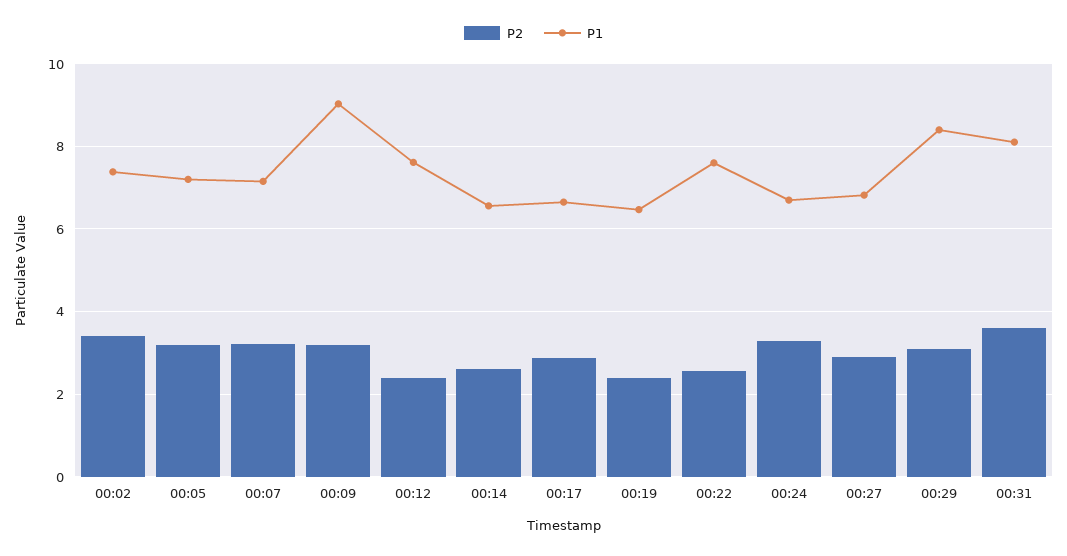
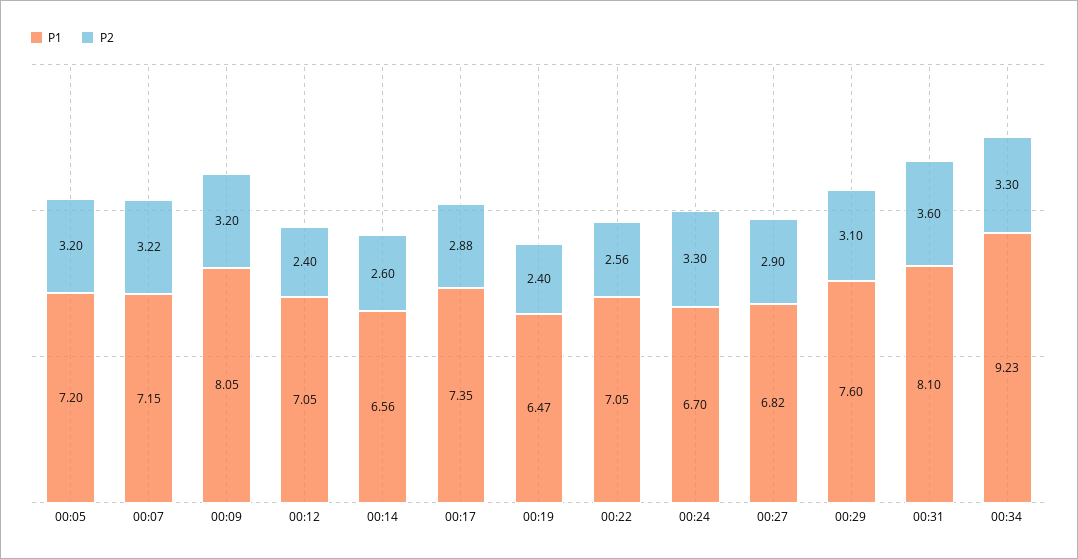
P2, 00:02: 3.4 -> none
P1, 00:02: 7.4 -> none
P1, 00:09: 9 -> 8.05
P1, 00:12: 7.6 -> 7.05
P1, 00:17: 6.6 -> 7.35
P1, 00:22: 7.6 -> 7.05
P1, 00:29: 8.4 -> 7.6
P1, 00:34: none -> 9.23
P2, 00:34: none -> 3.3

